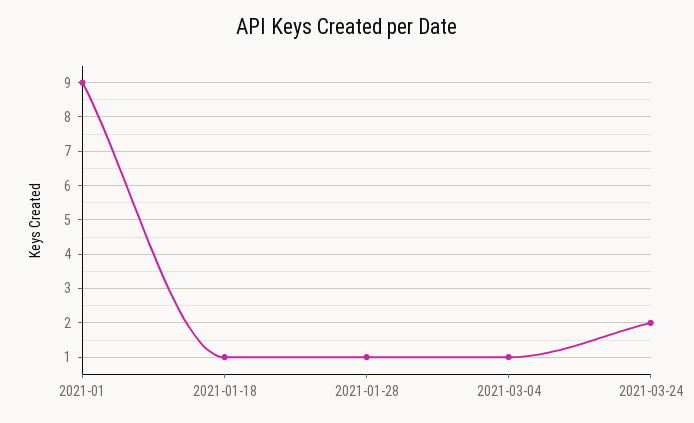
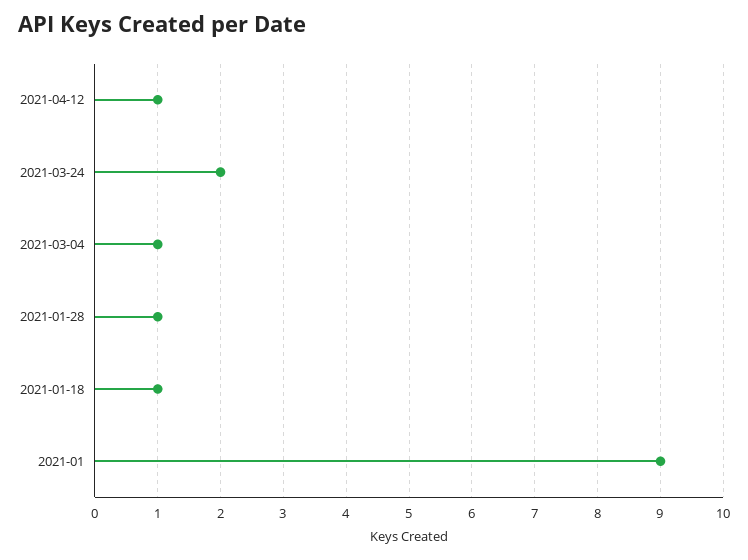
2021-04-12: none -> 1

